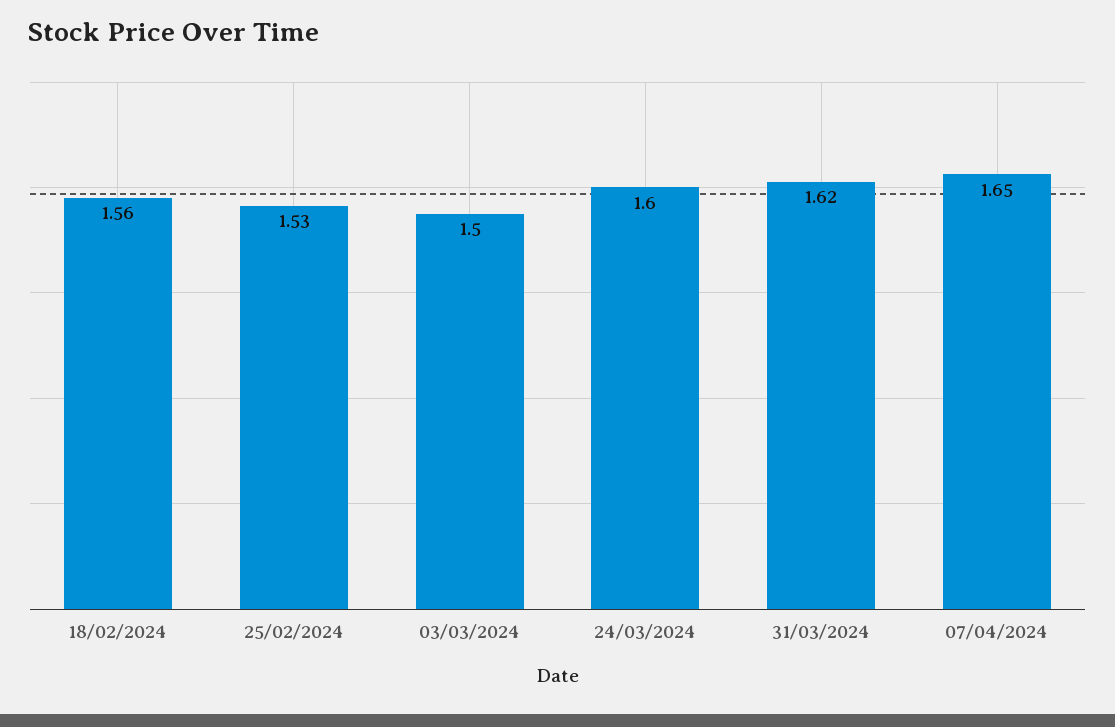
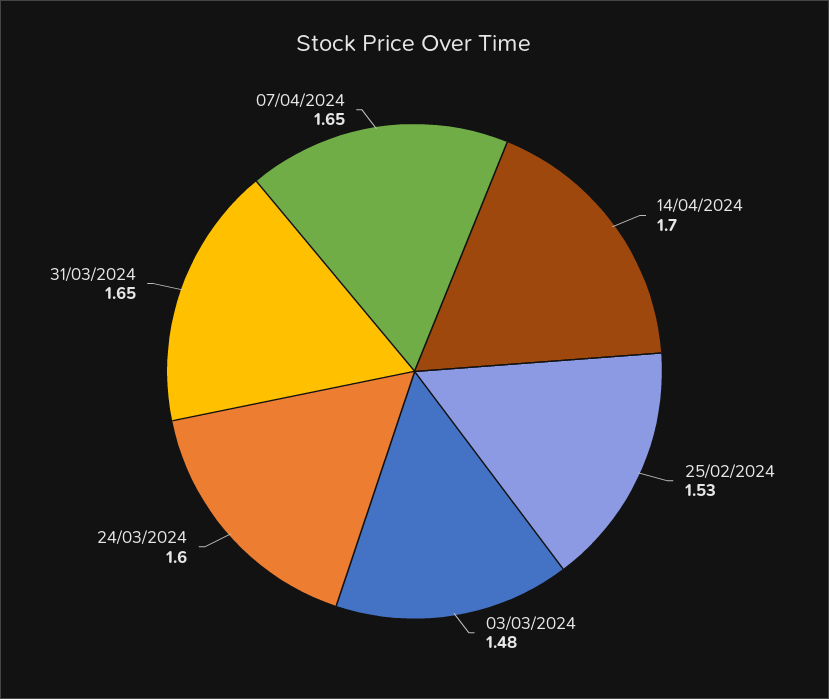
18/02/2024: 1.56 -> none
03/03/2024: 1.5 -> 1.48
31/03/2024: 1.62 -> 1.65
14/04/2024: none -> 1.7

